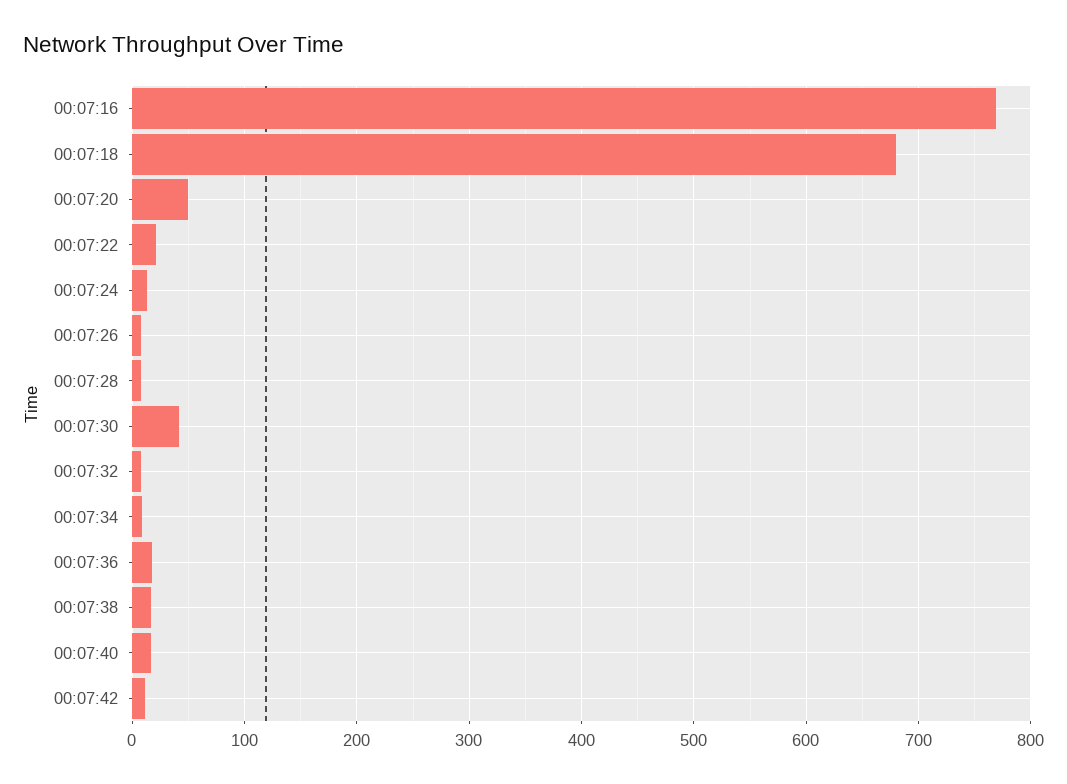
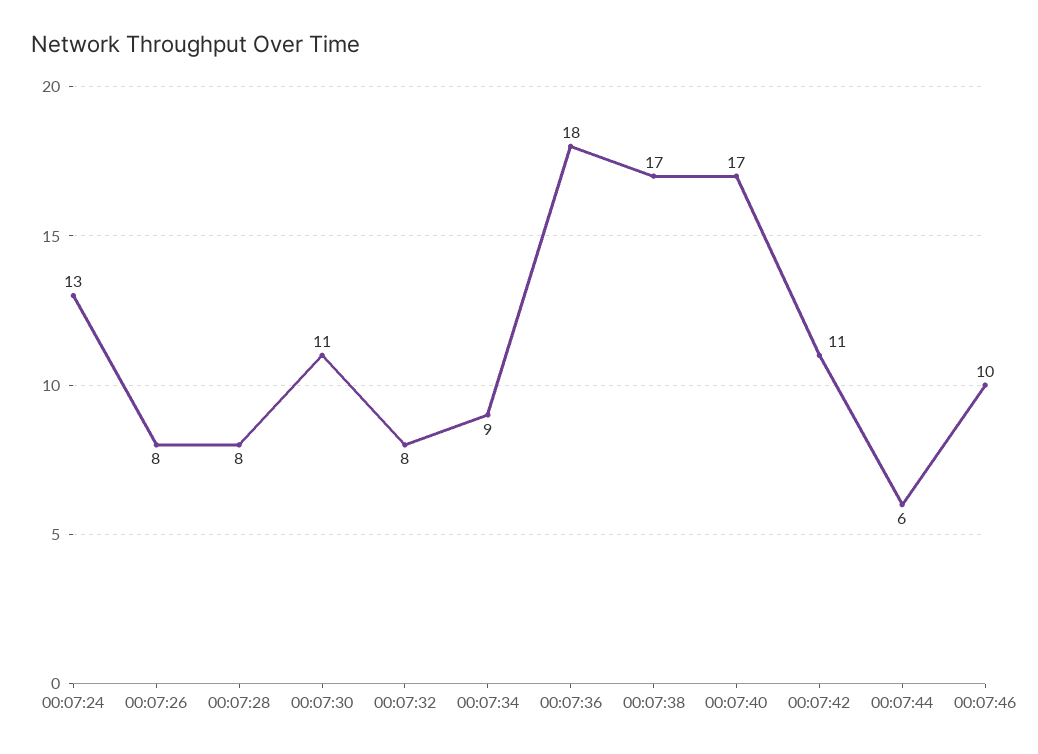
00:07:16: 770 -> none
00:07:18: 680 -> none
00:07:20: 50 -> none
00:07:22: 20 -> none
00:07:30: 40 -> 11
00:07:44: none -> 6
00:07:46: none -> 10

